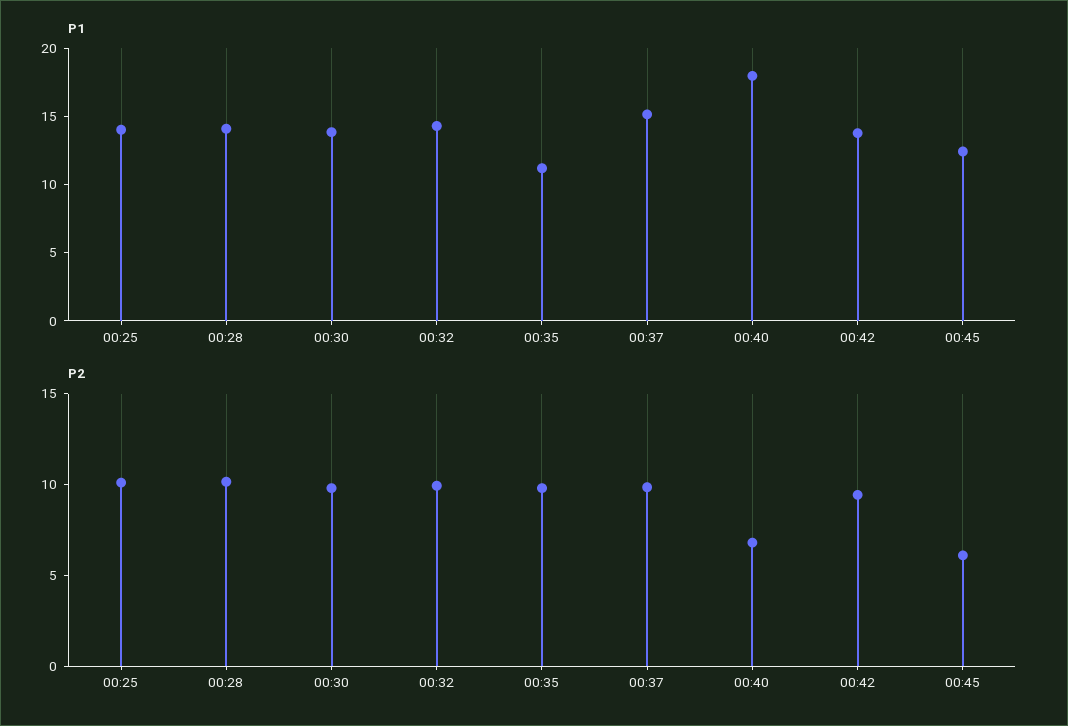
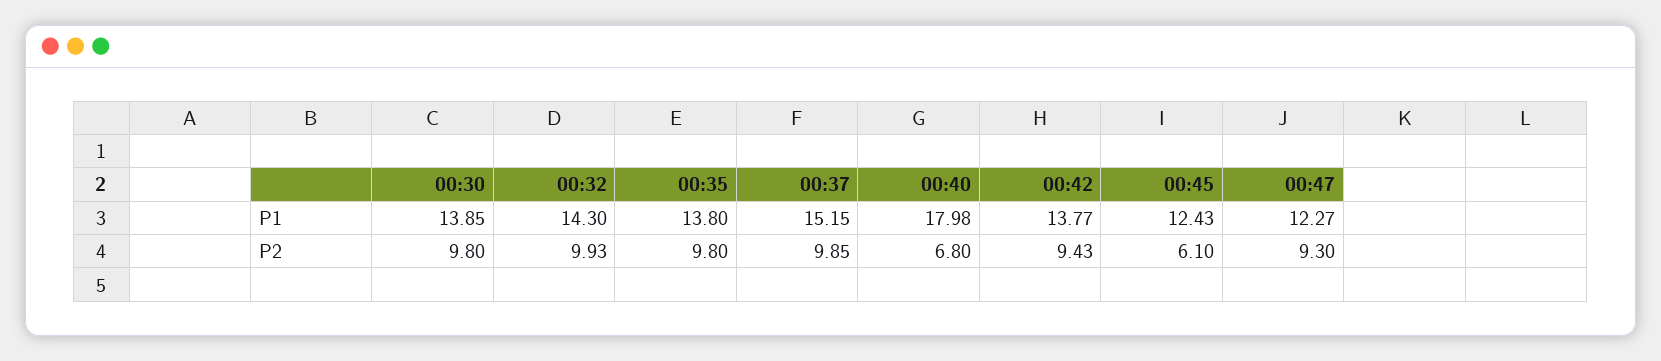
P1, 00:25: 14 -> none
P1, 00:28: 14 -> none
P1, 00:35: 11 -> 13.8
P2, 00:25: 10 -> none
P2, 00:28: 10 -> none
P1, 00:47: none -> 12.27
P2, 00:47: none -> 9.3

